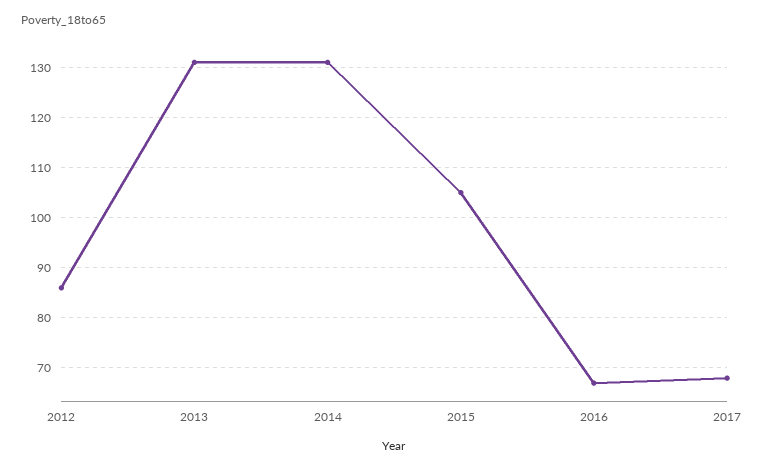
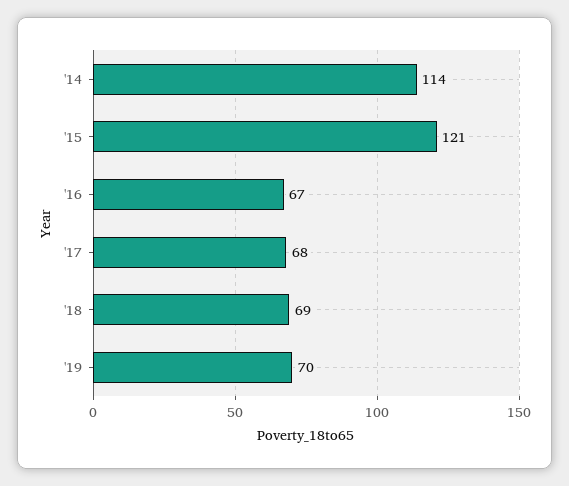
2012: 85 -> none
2013: 130 -> none
2014: 130 -> 114
2015: 105 -> 121
'18: none -> 69
'19: none -> 70

